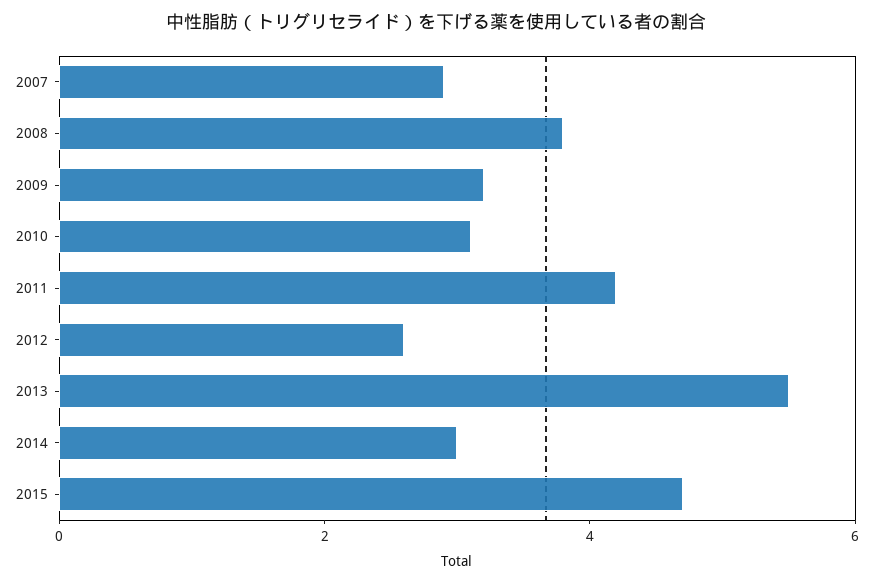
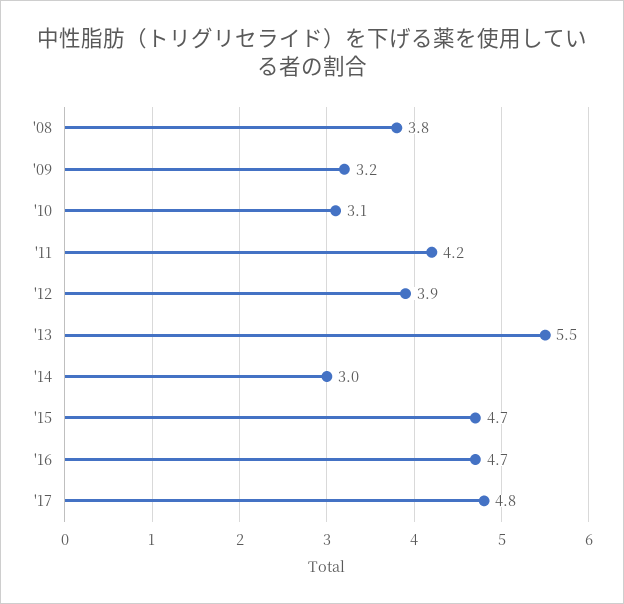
2007: 3 -> none
2012: 2.5 -> 3.9
'16: none -> 4.7
'17: none -> 4.8

